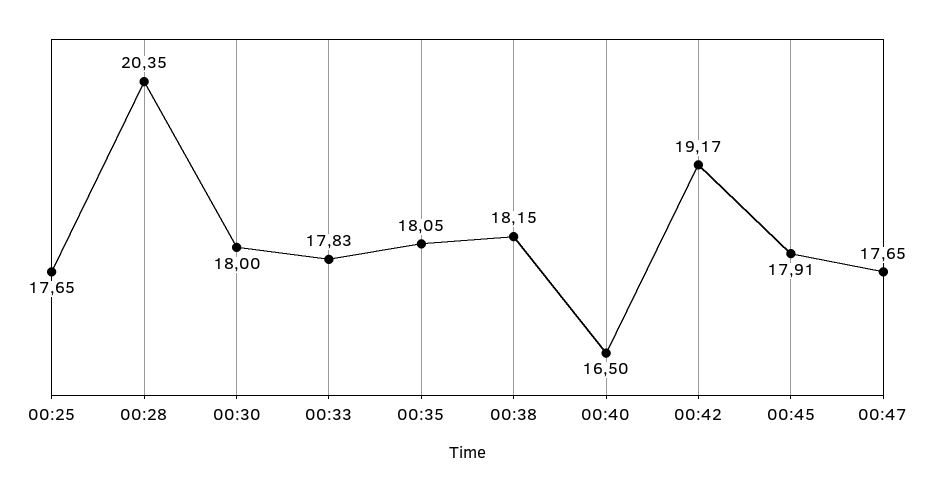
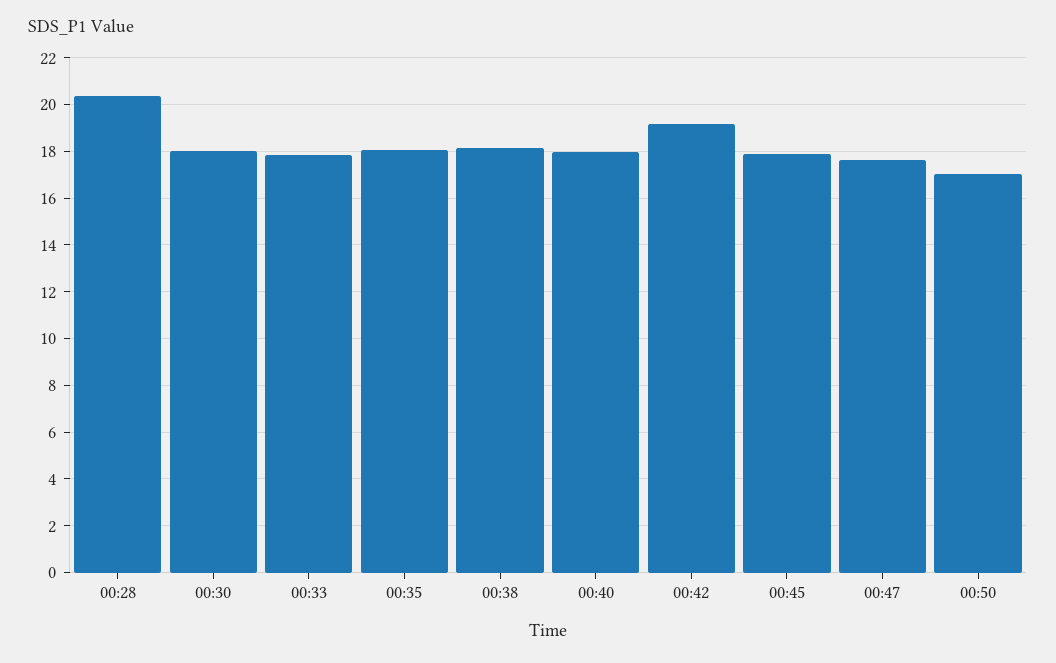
00:25: 17.65 -> none
00:40: 16.5 -> 18
00:50: none -> 17

